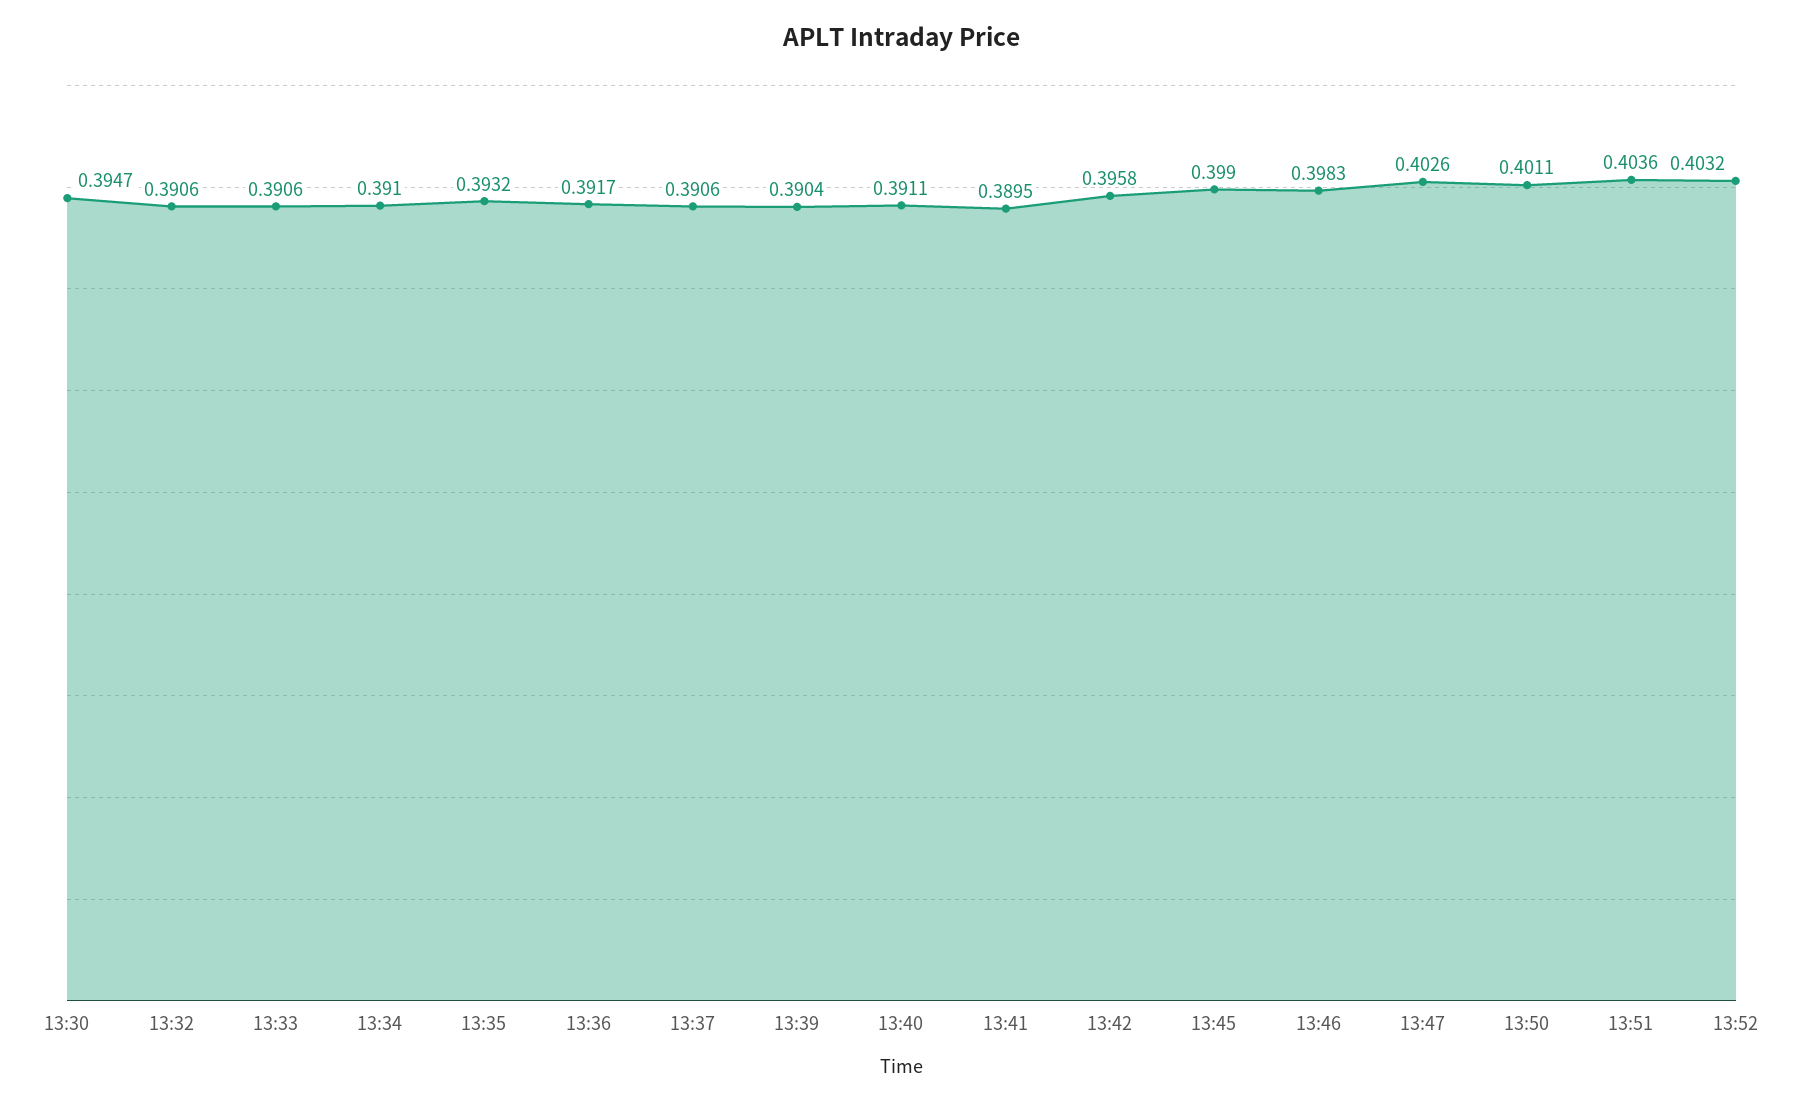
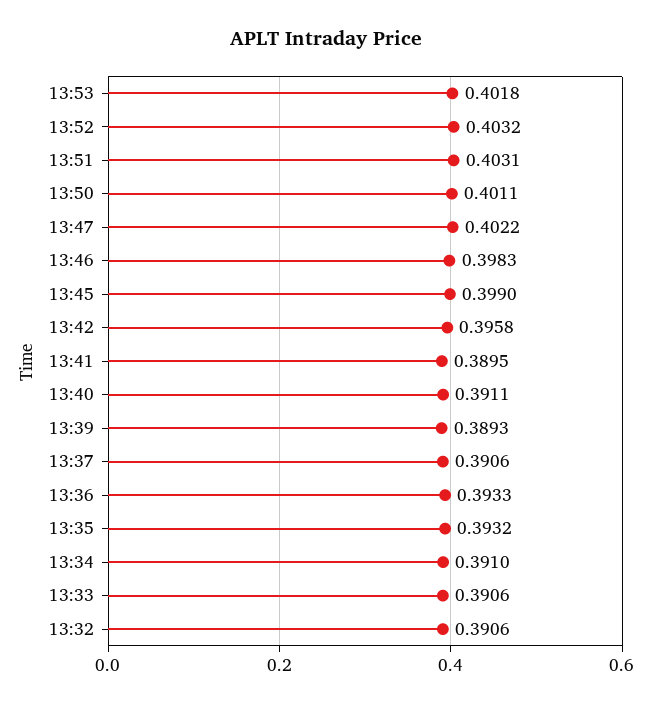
13:30: 0.3947 -> none
13:36: 0.3917 -> 0.3933
13:39: 0.3904 -> 0.3893
13:47: 0.4026 -> 0.4022
13:51: 0.4036 -> 0.4031
13:53: none -> 0.4018

